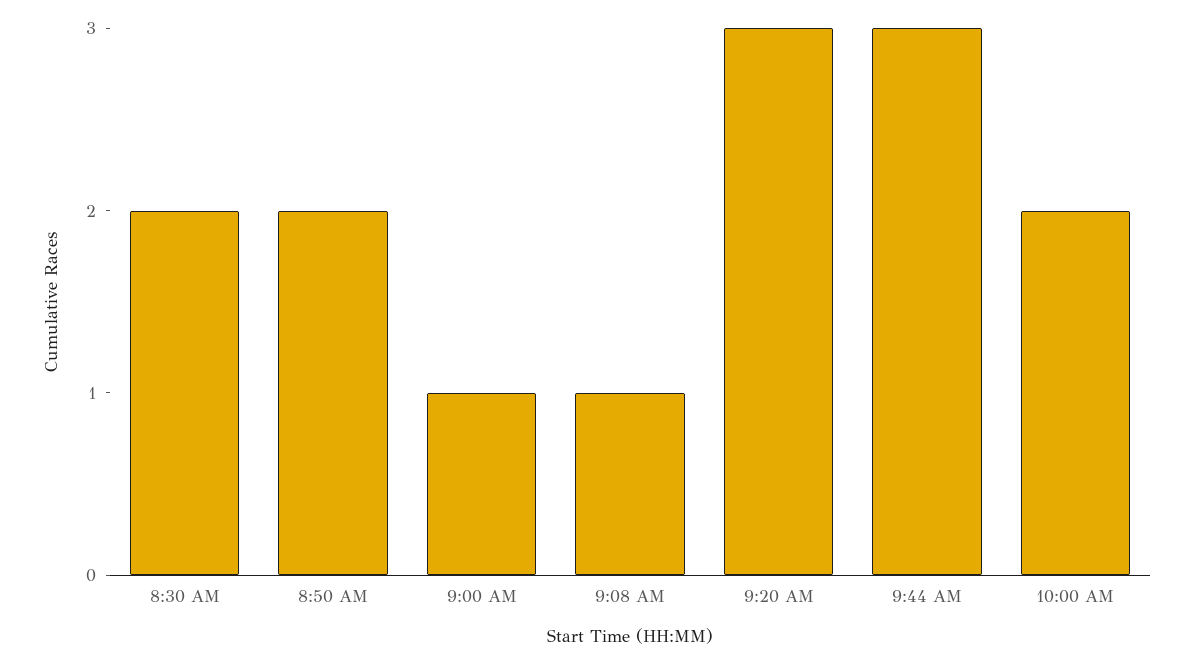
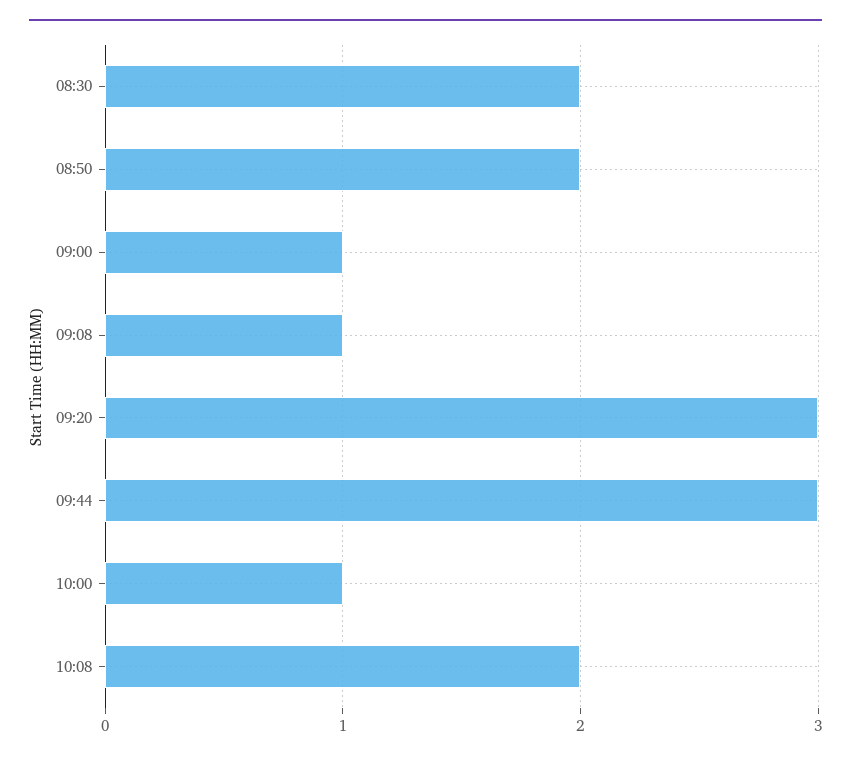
10:00 AM: 2 -> 1
10:08: none -> 2

